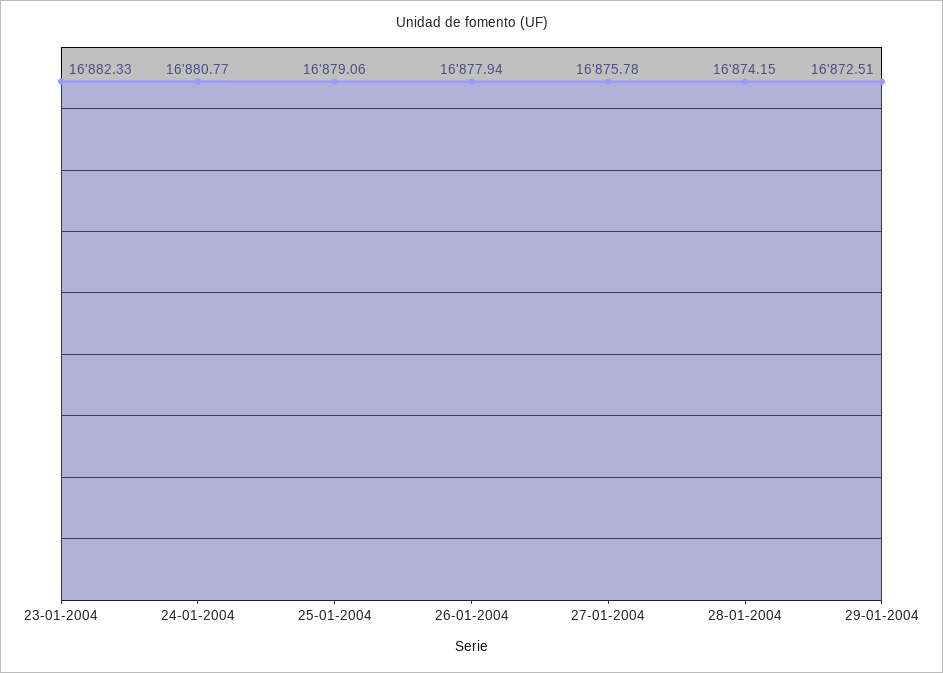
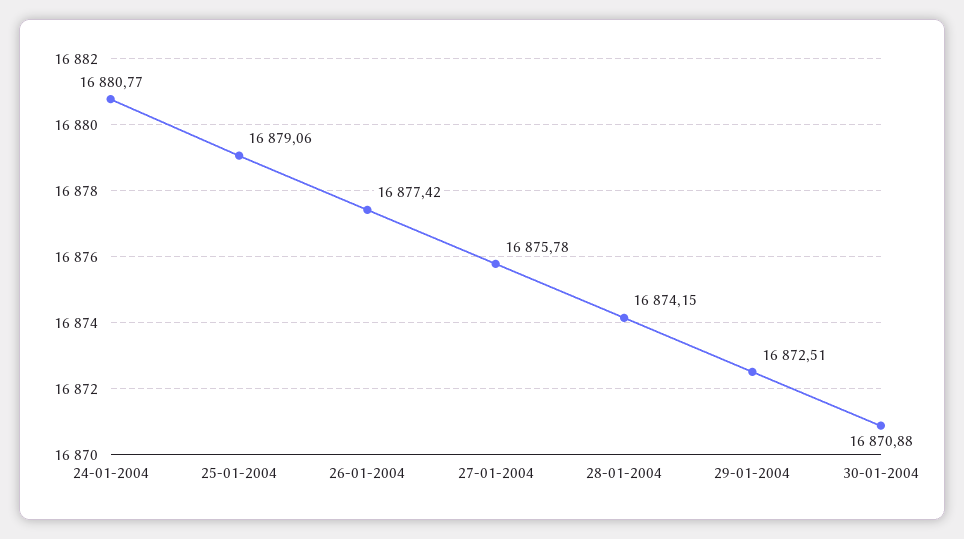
23-01-2004: 16882.33 -> none
26-01-2004: 16877.94 -> 16877.42
30-01-2004: none -> 16870.88

